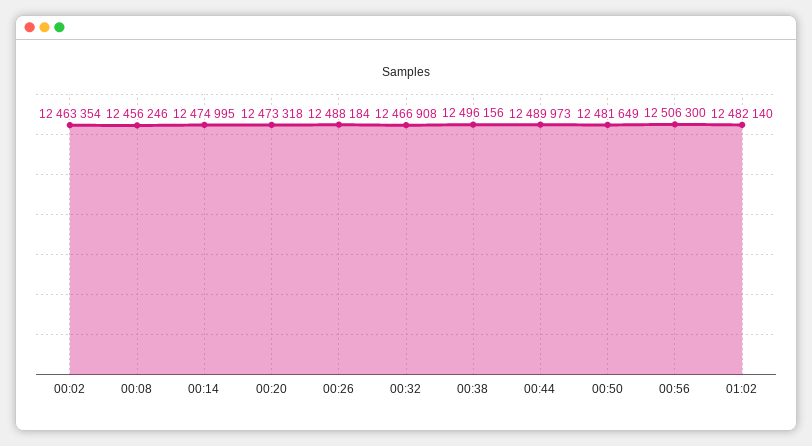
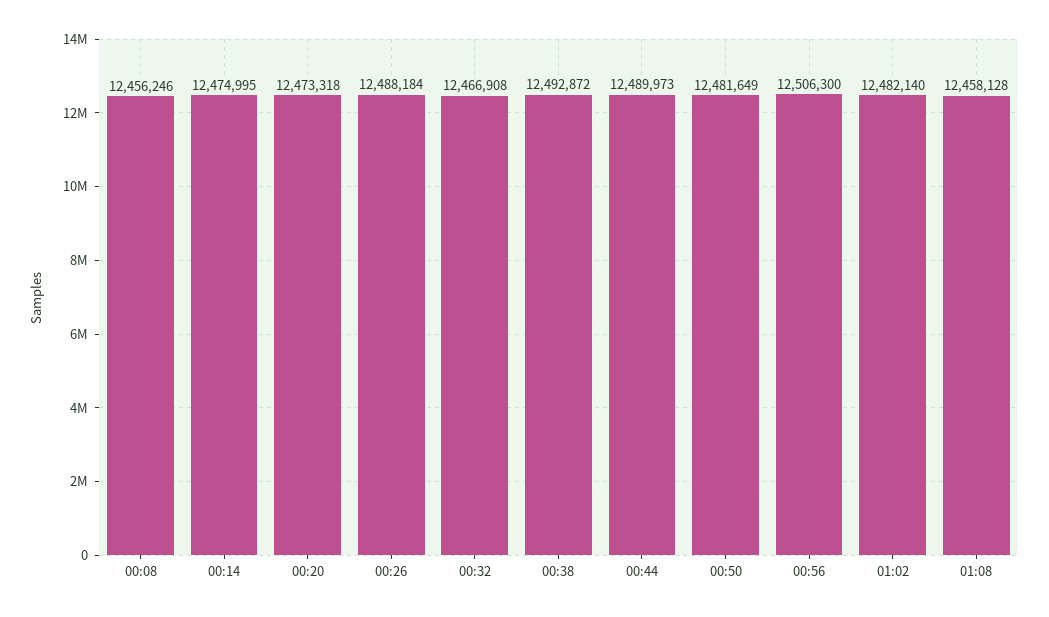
00:02: 12463354 -> none
00:38: 12496156 -> 12492872
01:08: none -> 12458128

